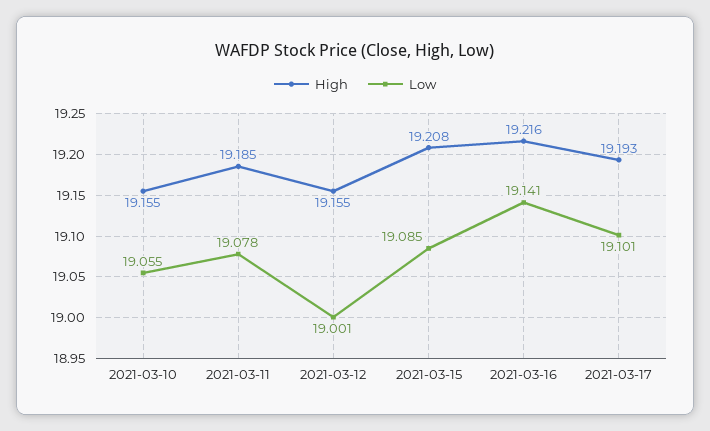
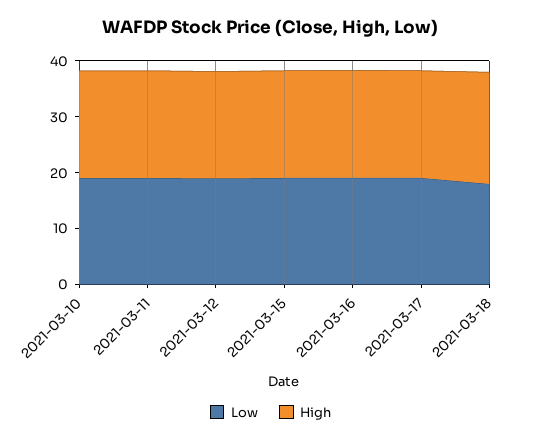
Low, 2021-03-18: none -> 18
High, 2021-03-18: none -> 20

